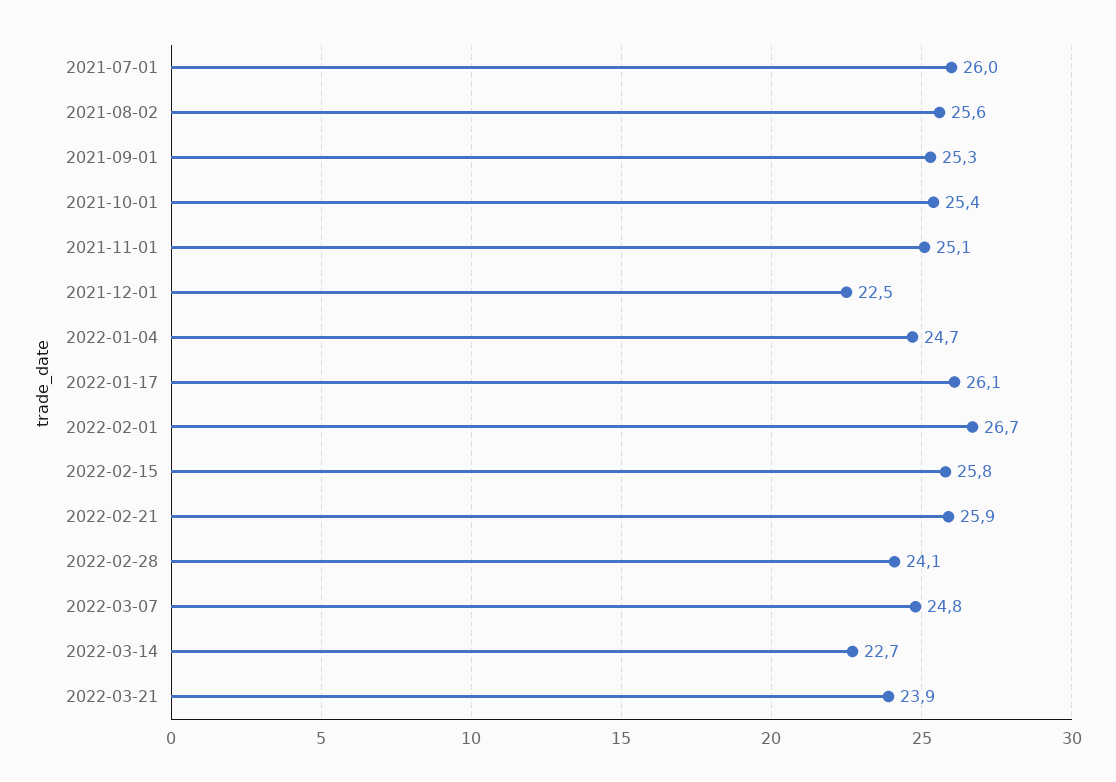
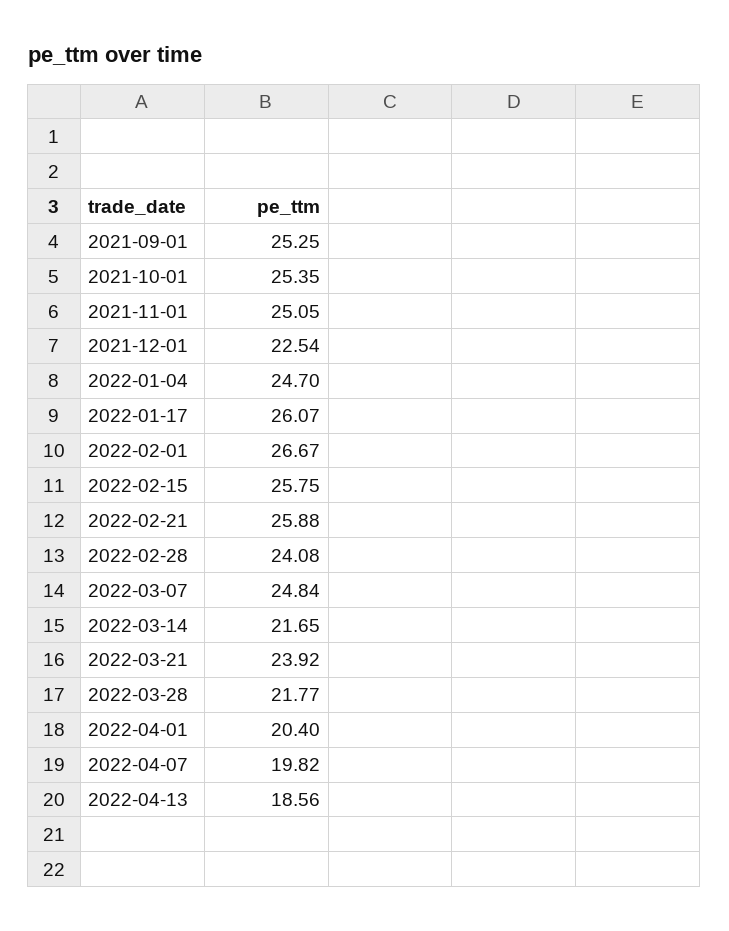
2021-07-01: 26 -> none
2021-08-02: 25.6 -> none
2022-03-14: 22.7 -> 21.65
2022-03-28: none -> 21.77
2022-04-01: none -> 20.4
2022-04-07: none -> 19.82
2022-04-13: none -> 18.56

